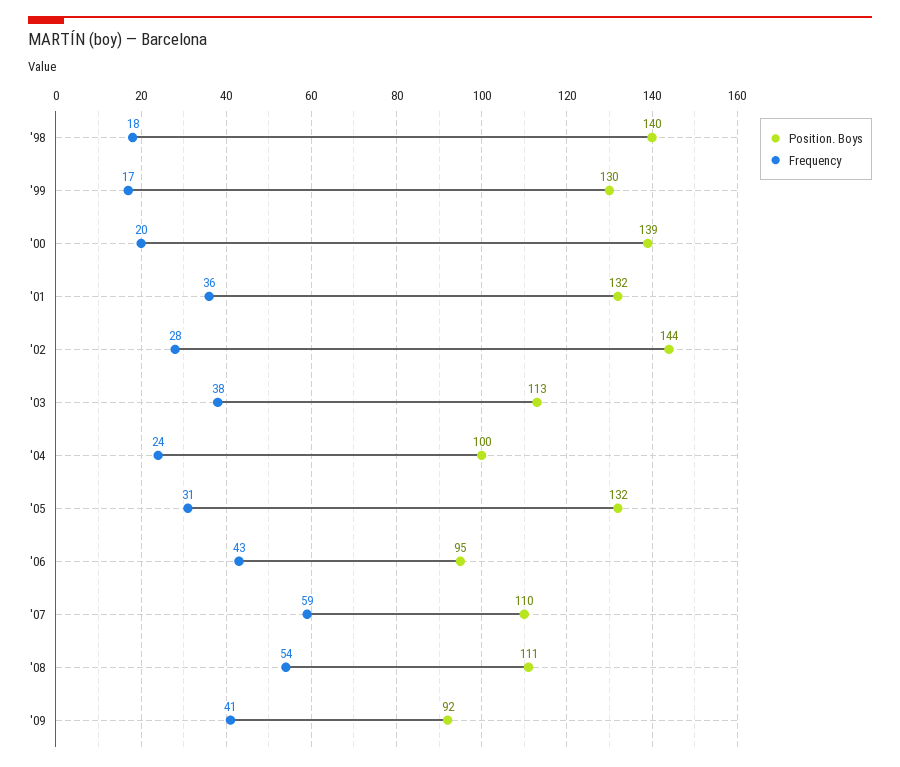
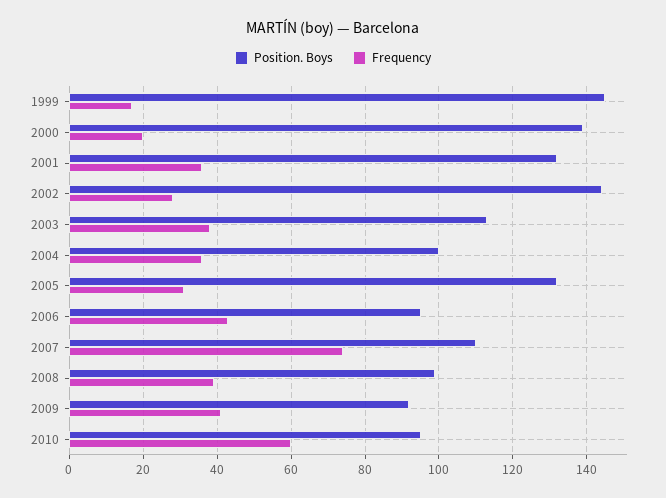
Position. Boys, '98: 140 -> none
Frequency, '98: 18 -> none
Position. Boys, '99: 130 -> 145
Frequency, '04: 24 -> 35
Frequency, '07: 59 -> 75
Position. Boys, '08: 111 -> 100
Frequency, '08: 54 -> 40
Position. Boys, 2010: none -> 95
Frequency, 2010: none -> 60

